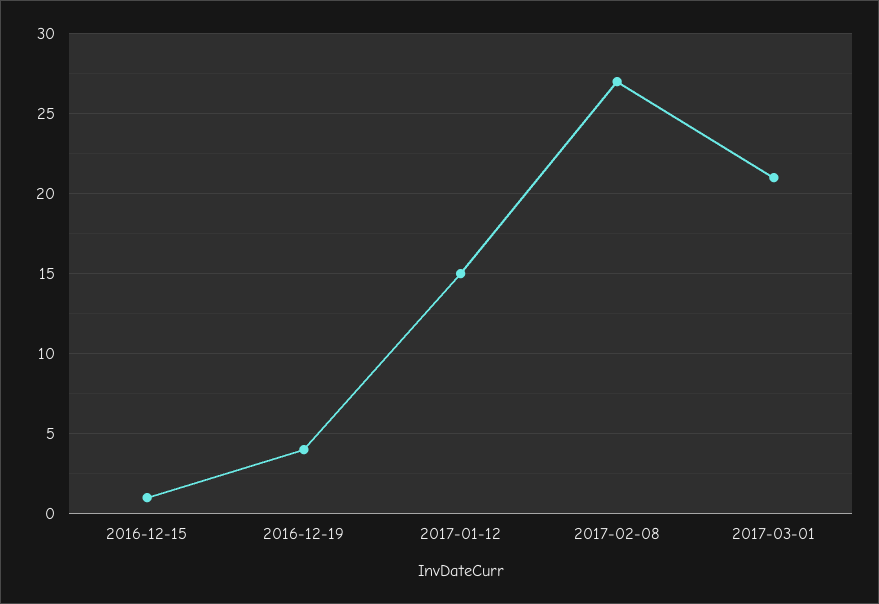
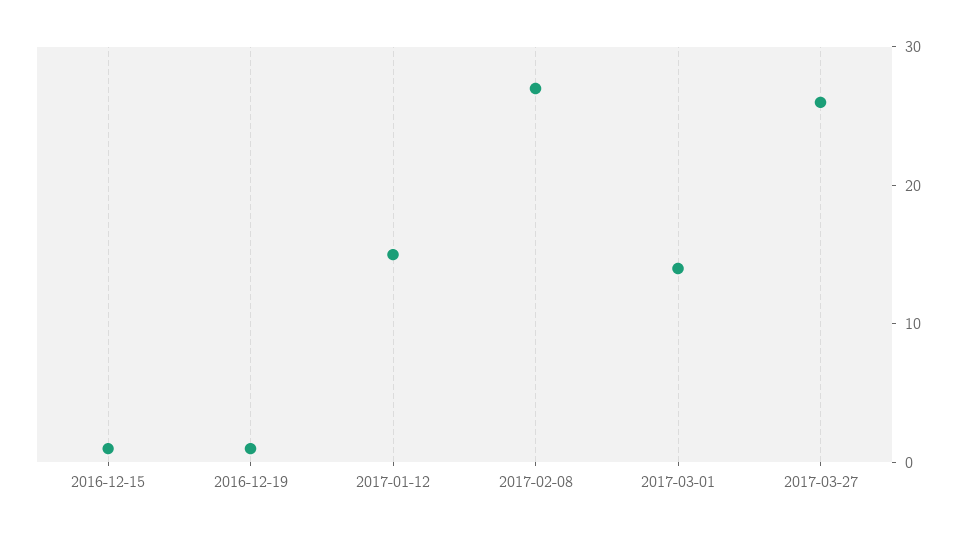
2016-12-19: 4 -> 1
2017-03-01: 21 -> 14
2017-03-27: none -> 26

